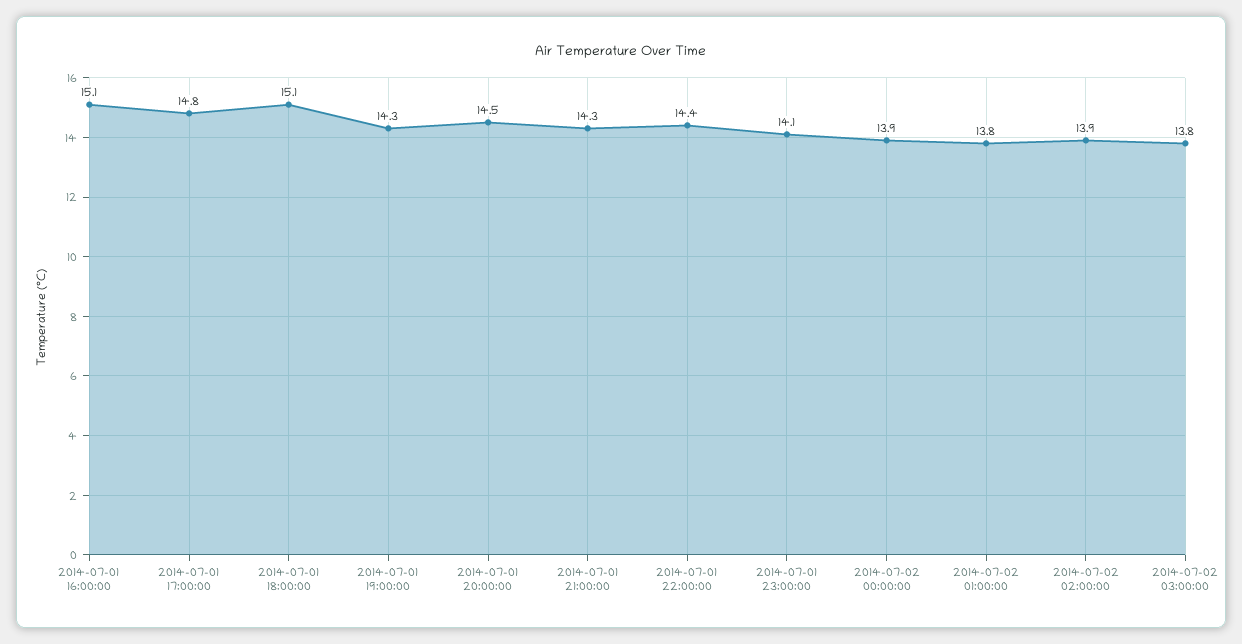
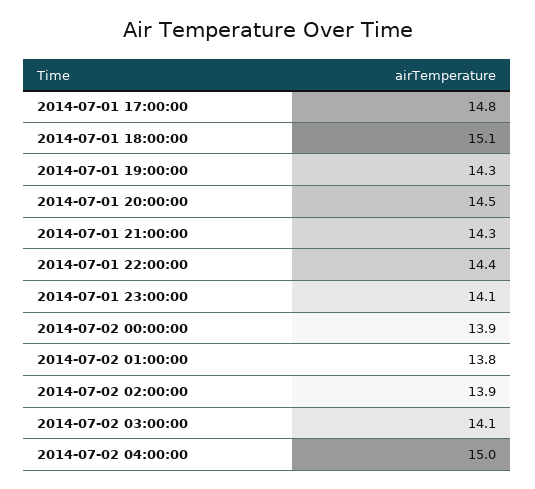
2014-07-01 16:00:00: 15.1 -> none
2014-07-02 03:00:00: 13.8 -> 14.1
2014-07-02 04:00:00: none -> 15

